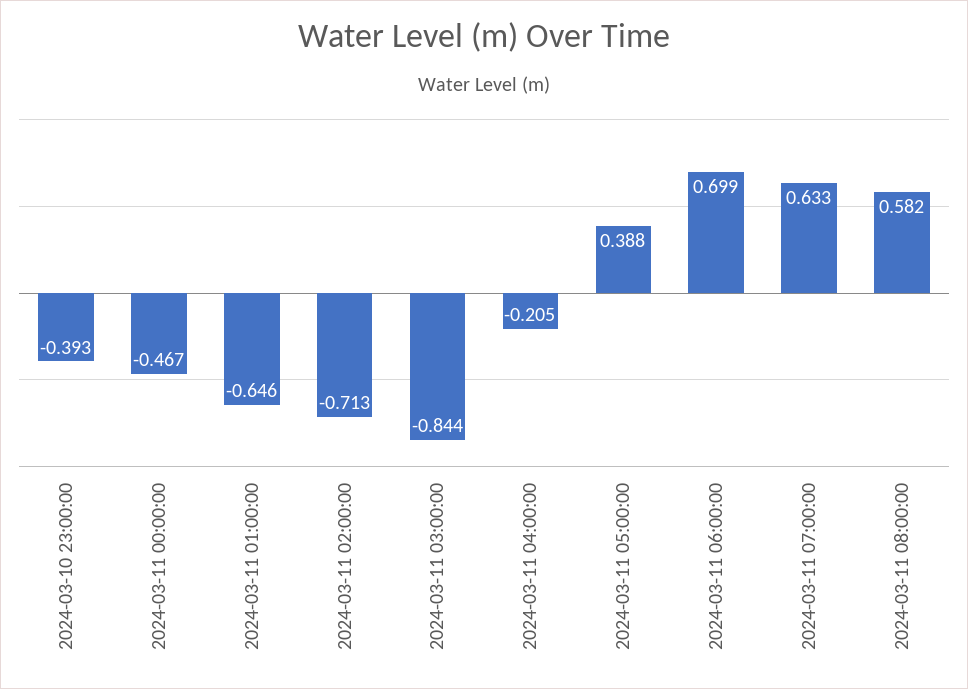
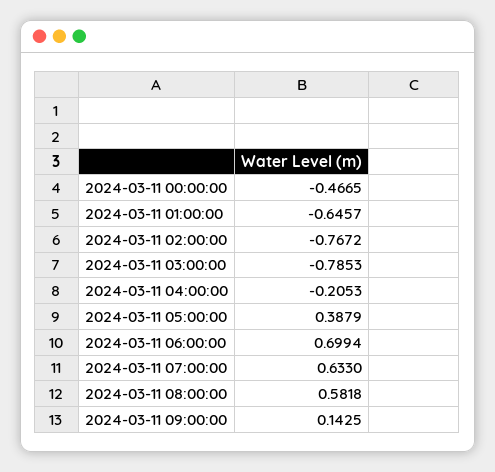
2024-03-10 23:00:00: -0.393 -> none
2024-03-11 02:00:00: -0.713 -> -0.7672
2024-03-11 03:00:00: -0.844 -> -0.7853
2024-03-11 09:00:00: none -> 0.1425

